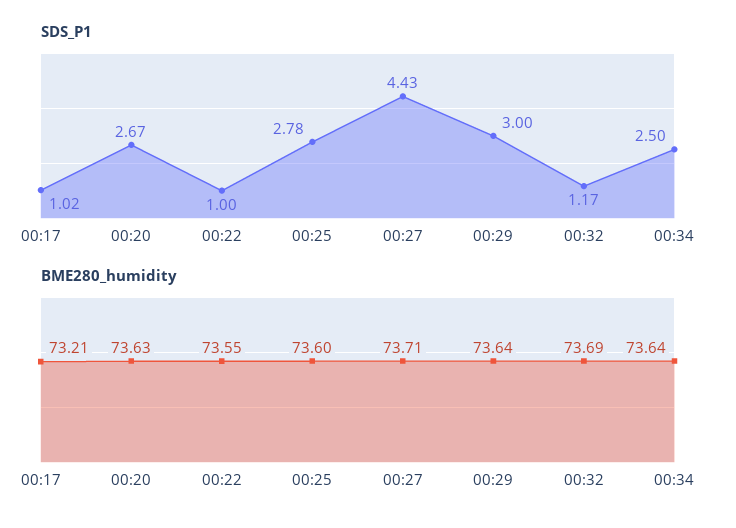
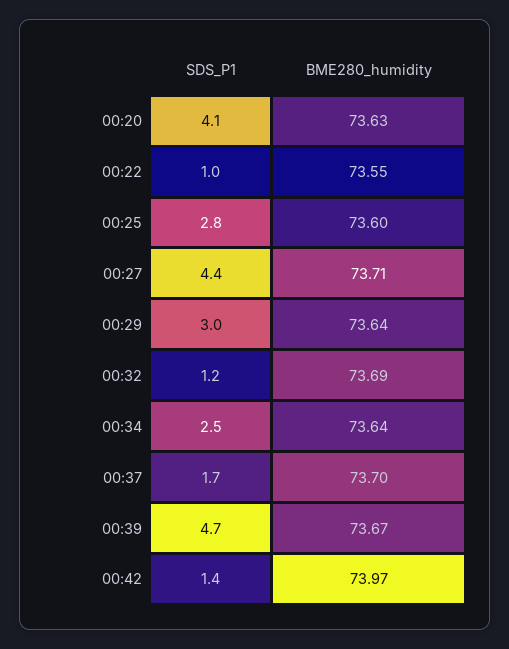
SDS_P1, 00:17: 1.02 -> none
SDS_P1, 00:20: 2.67 -> 4.1
BME280_humidity, 00:17: 73.21 -> none
SDS_P1, 00:37: none -> 1.7
BME280_humidity, 00:37: none -> 73.7
SDS_P1, 00:39: none -> 4.7
BME280_humidity, 00:39: none -> 73.67
SDS_P1, 00:42: none -> 1.4
BME280_humidity, 00:42: none -> 73.97

